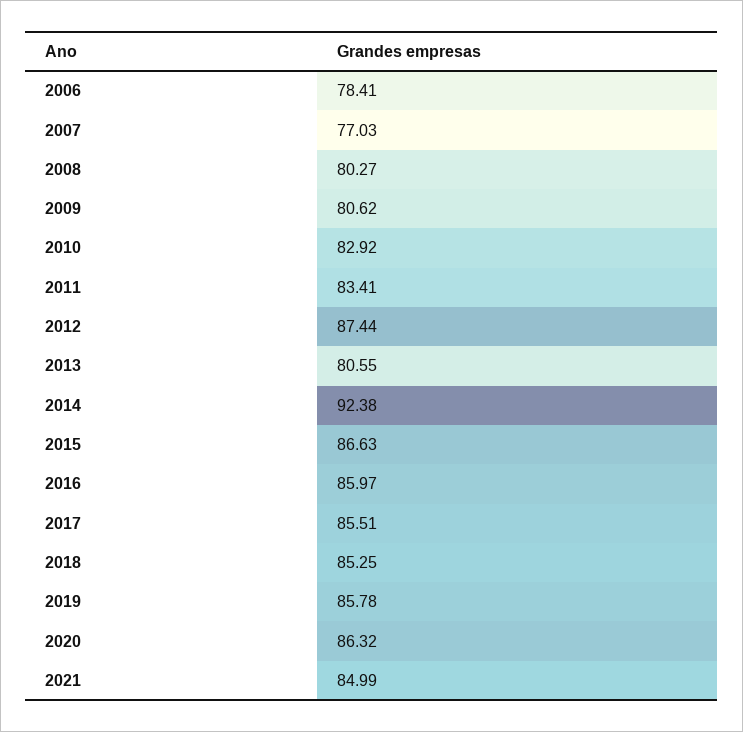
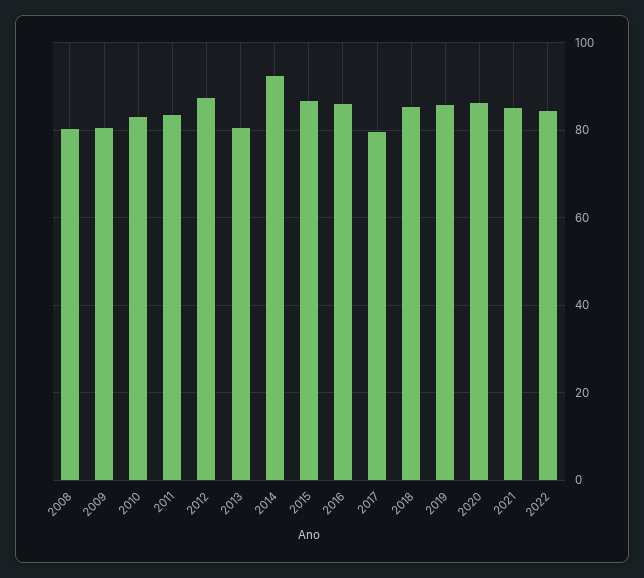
2006: 78.41 -> none
2007: 77.03 -> none
2017: 85.51 -> 80
2022: none -> 84

